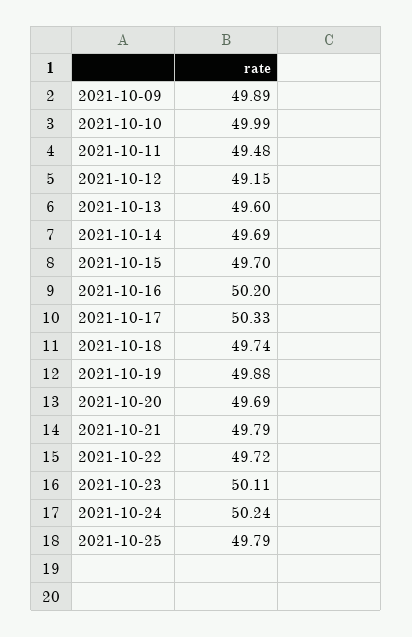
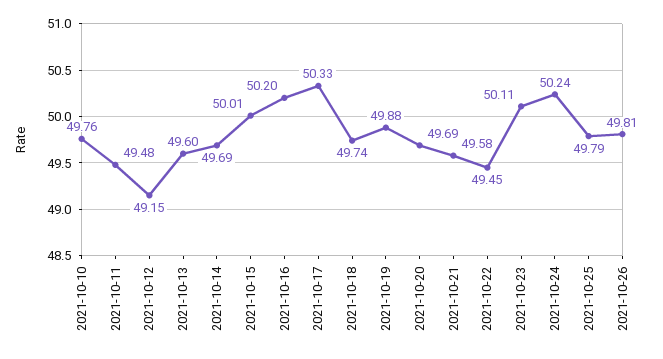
2021-10-09: 49.89 -> none
2021-10-10: 49.99 -> 49.76
2021-10-15: 49.7 -> 50.01
2021-10-21: 49.79 -> 49.58
2021-10-22: 49.72 -> 49.45
2021-10-26: none -> 49.81

